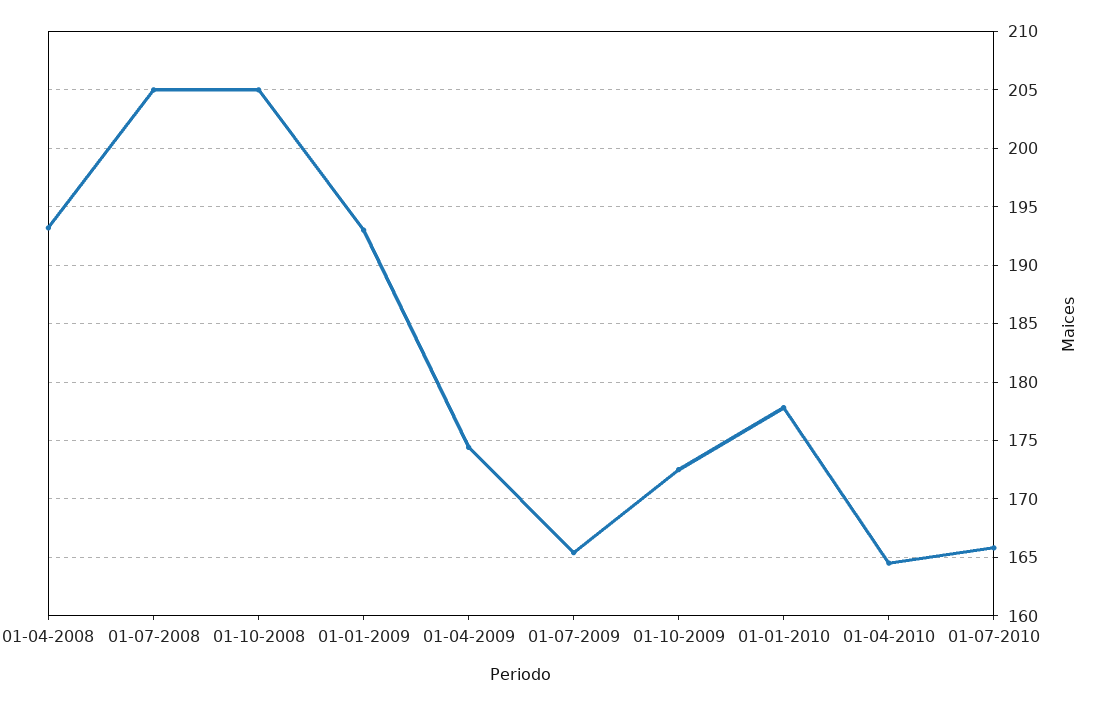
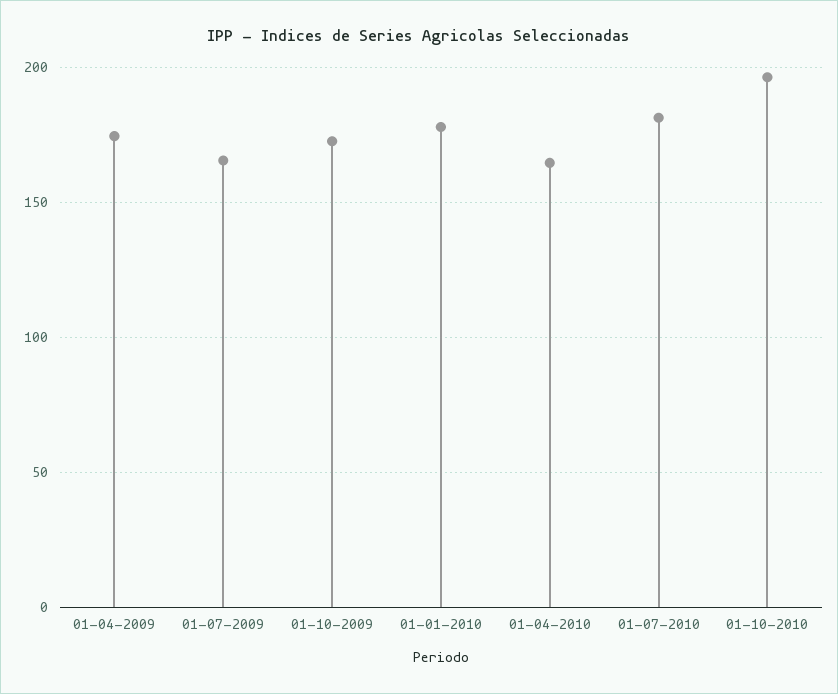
01-04-2008: 193 -> none
01-07-2008: 205 -> none
01-10-2008: 205 -> none
01-01-2009: 193 -> none
01-07-2010: 166 -> 180
01-10-2010: none -> 195

